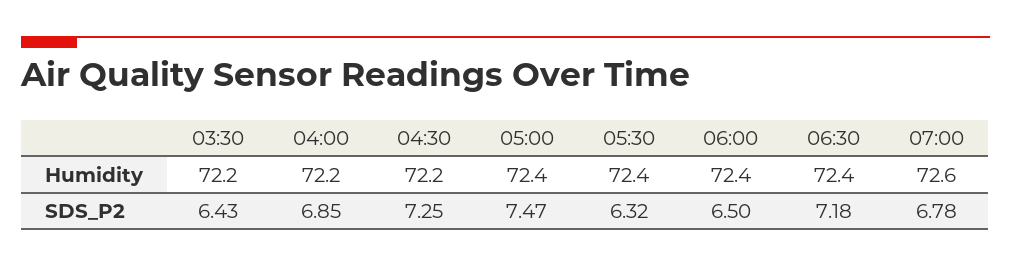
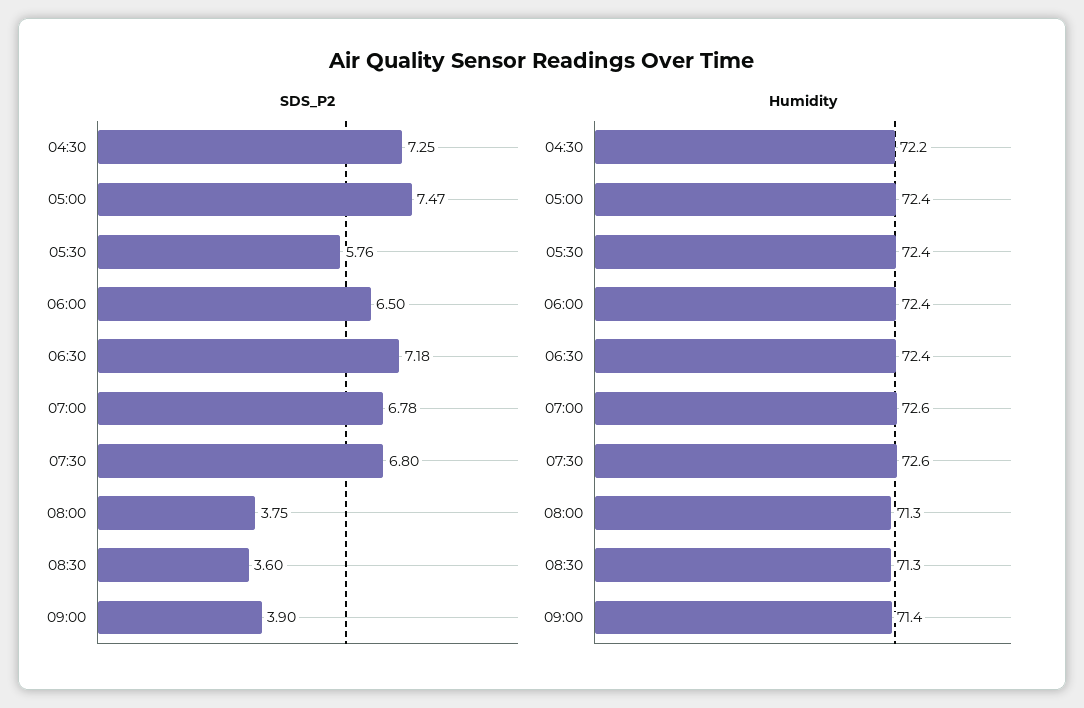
Humidity, 03:30: 72.2 -> none
Humidity, 04:00: 72.2 -> none
SDS_P2, 03:30: 6.43 -> none
SDS_P2, 04:00: 6.85 -> none
SDS_P2, 05:30: 6.32 -> 5.76
SDS_P2, 07:30: none -> 6.8
SDS_P2, 08:00: none -> 3.75
SDS_P2, 08:30: none -> 3.6
SDS_P2, 09:00: none -> 3.9
Humidity, 07:30: none -> 72.6
Humidity, 08:00: none -> 71.3
Humidity, 08:30: none -> 71.3
Humidity, 09:00: none -> 71.4

